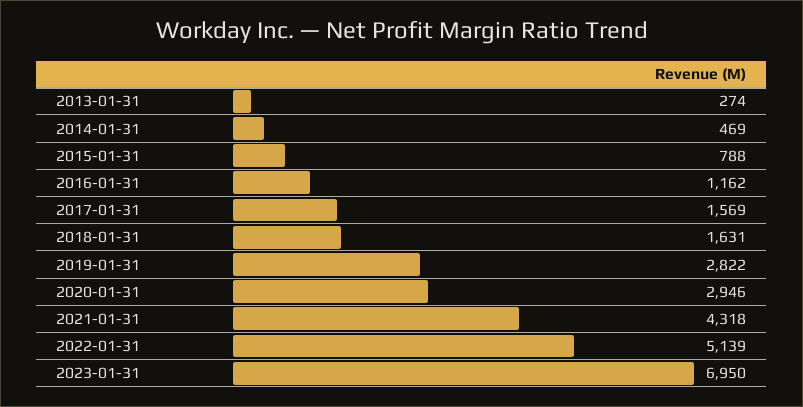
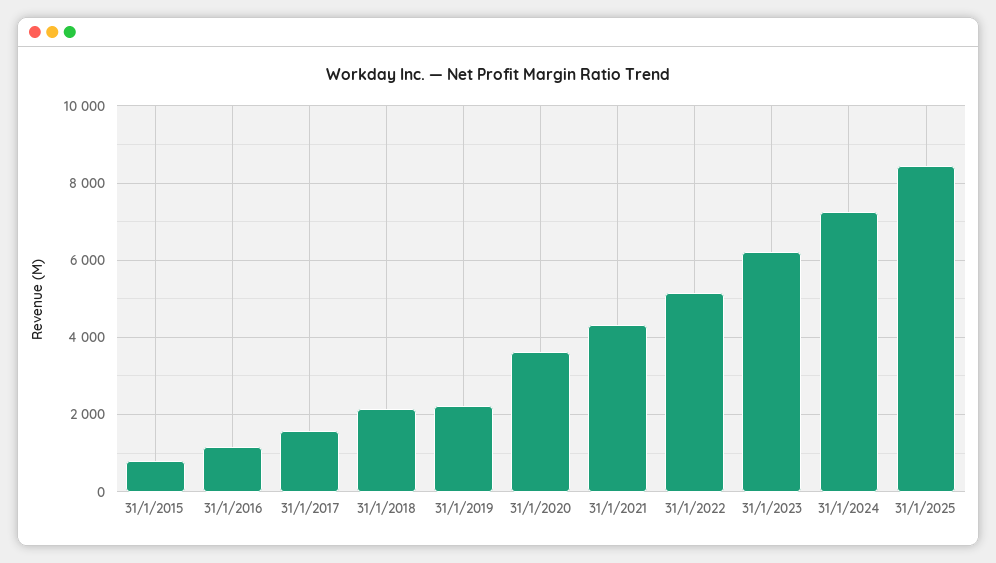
2013-01-31: 274 -> none
2014-01-31: 469 -> none
2018-01-31: 1631 -> 2200
2019-01-31: 2822 -> 2200
2020-01-31: 2946 -> 3600
2023-01-31: 6950 -> 6200
31/1/2024: none -> 7200
31/1/2025: none -> 8400

